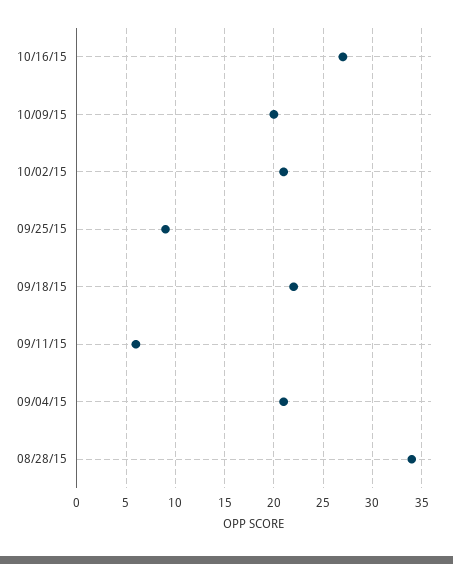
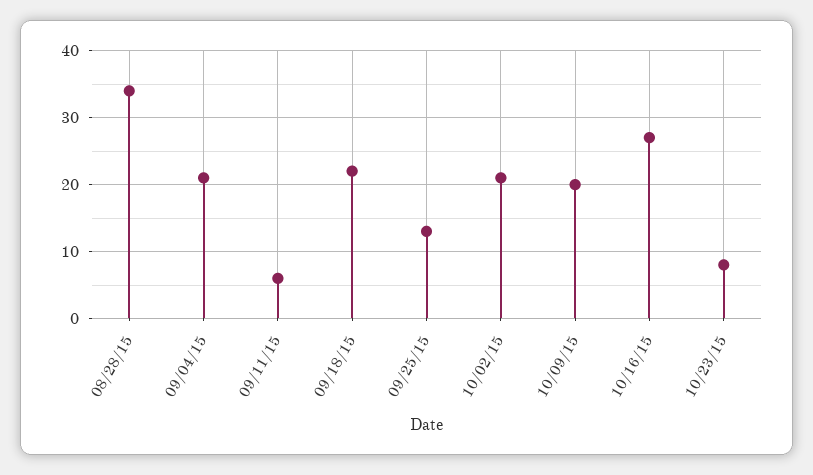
09/25/15: 9 -> 13
10/23/15: none -> 8

